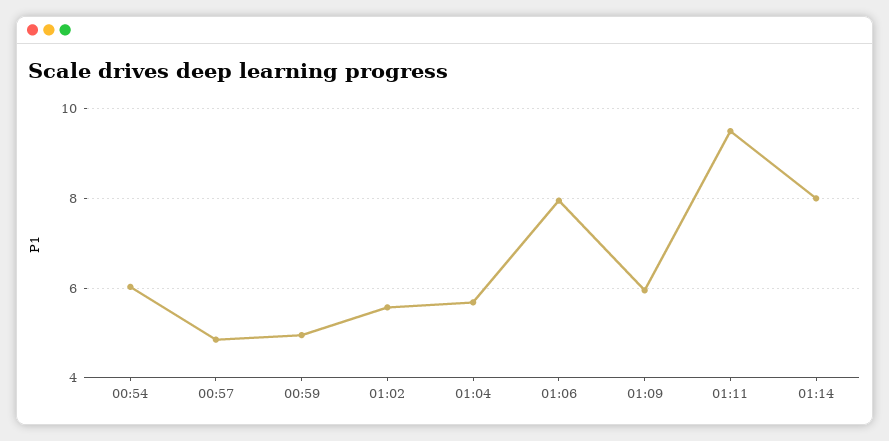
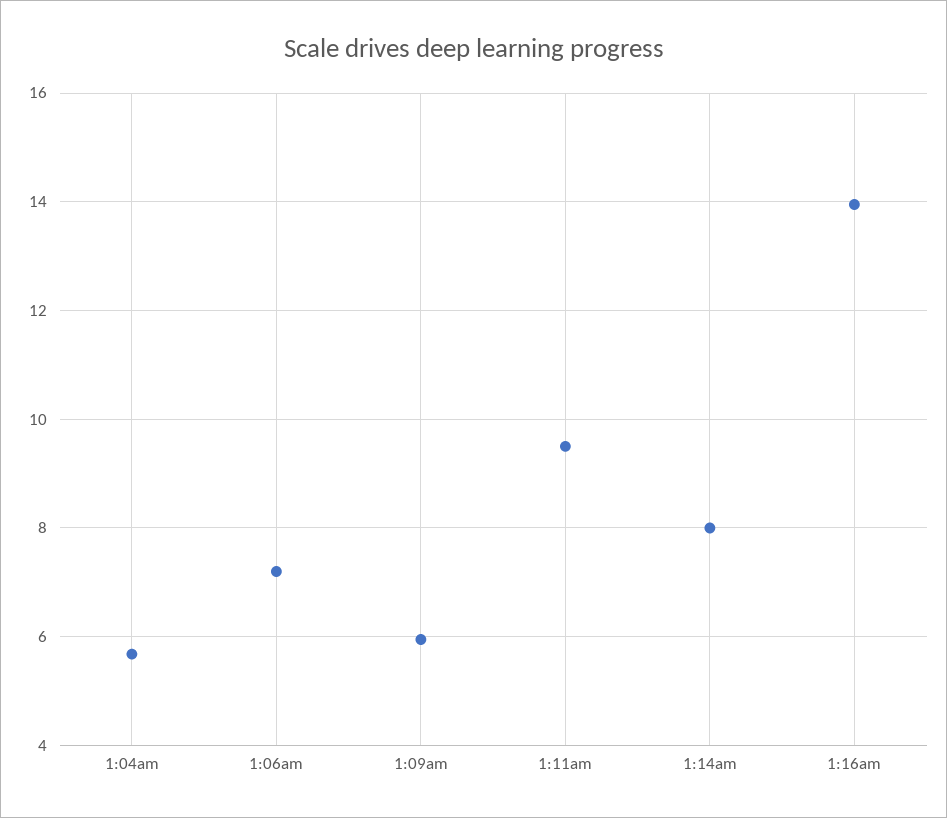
00:54: 6 -> none
00:57: 4.8 -> none
00:59: 5 -> none
01:02: 5.6 -> none
01:06: 8 -> 7.2
1:16am: none -> 14

